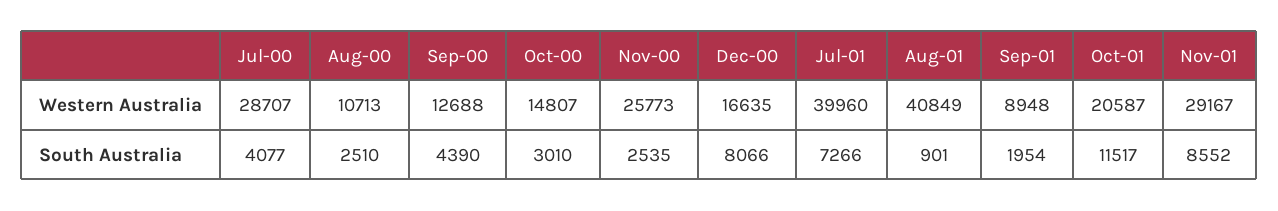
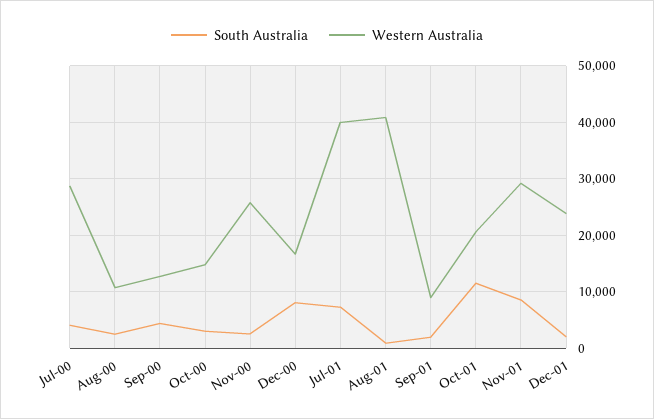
South Australia, Dec-01: none -> 2000
Western Australia, Dec-01: none -> 24000

